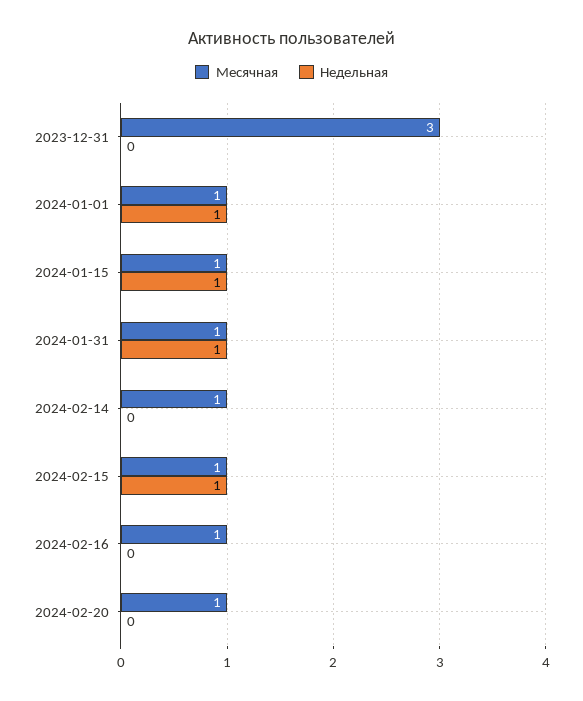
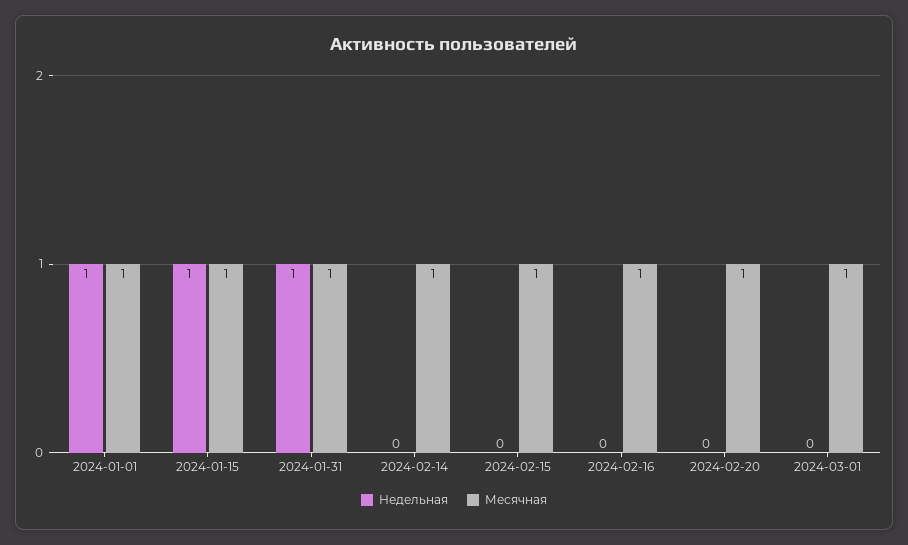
Месячная, 2023-12-31: 3 -> none
Недельная, 2023-12-31: 0 -> none
Недельная, 2024-02-15: 1 -> 0
Недельная, 2024-03-01: none -> 0
Месячная, 2024-03-01: none -> 1

